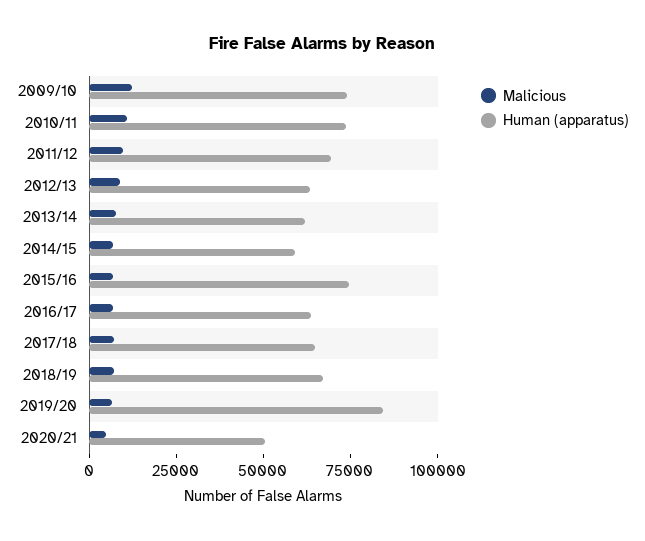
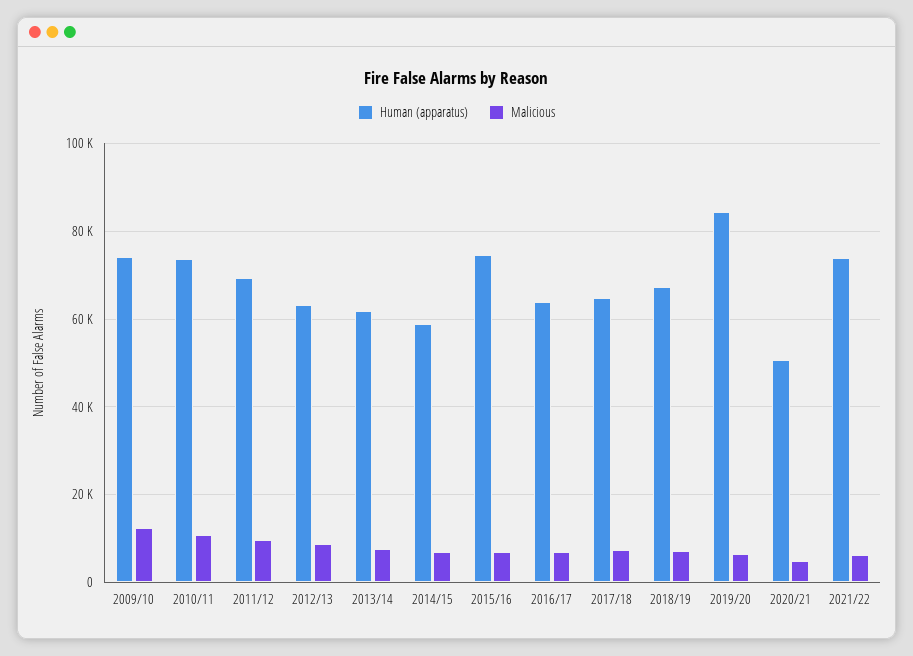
Human (apparatus), 2021/22: none -> 74000
Malicious, 2021/22: none -> 6000

